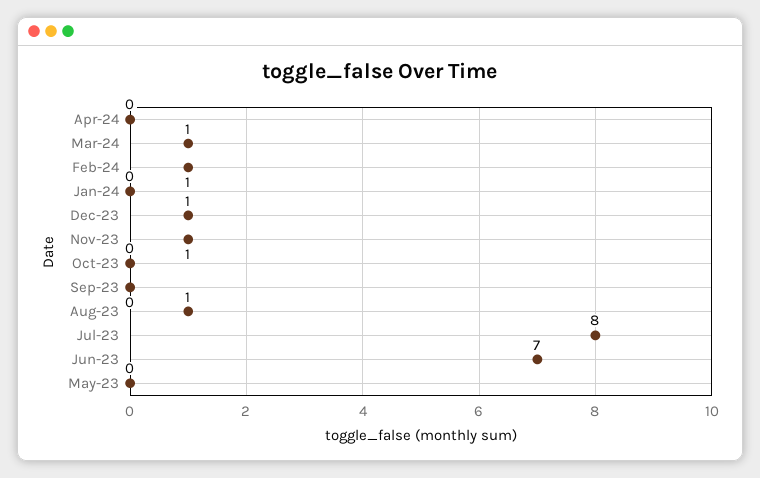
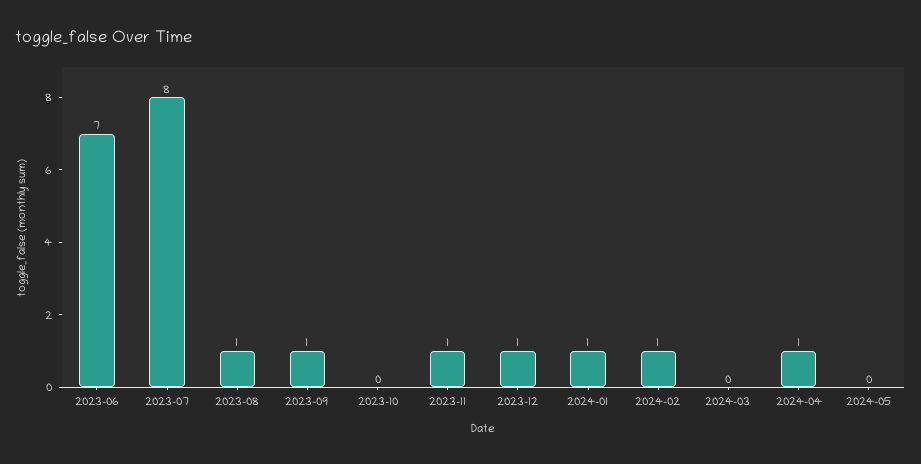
Apr-24: 0 -> 1
Mar-24: 1 -> 0
Jan-24: 0 -> 1
Sep-23: 0 -> 1
May-23: 0 -> none
2024-05: none -> 0

